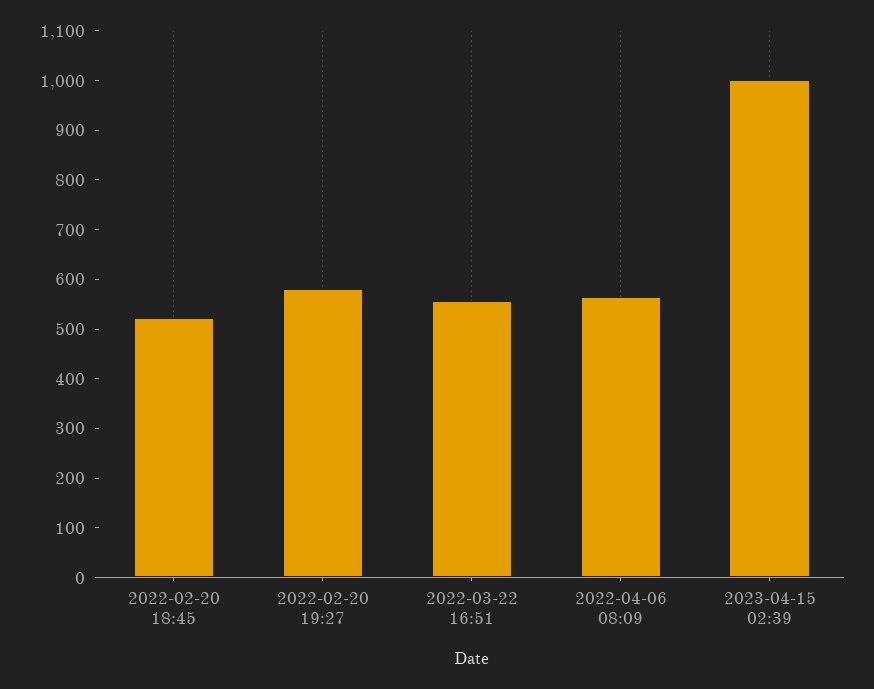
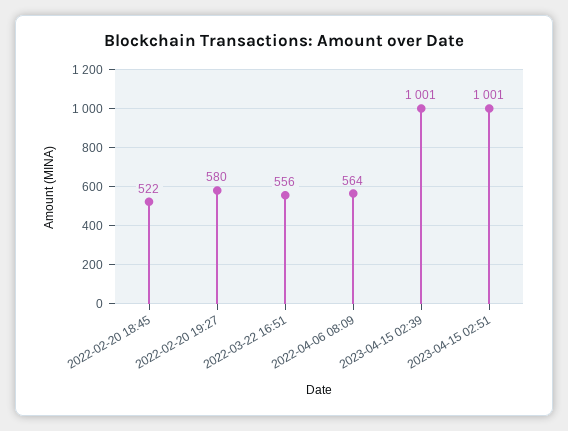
2023-04-15 02:51: none -> 1001

